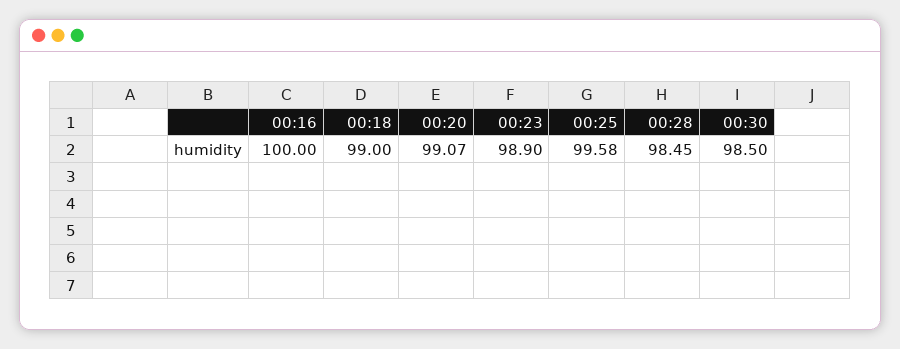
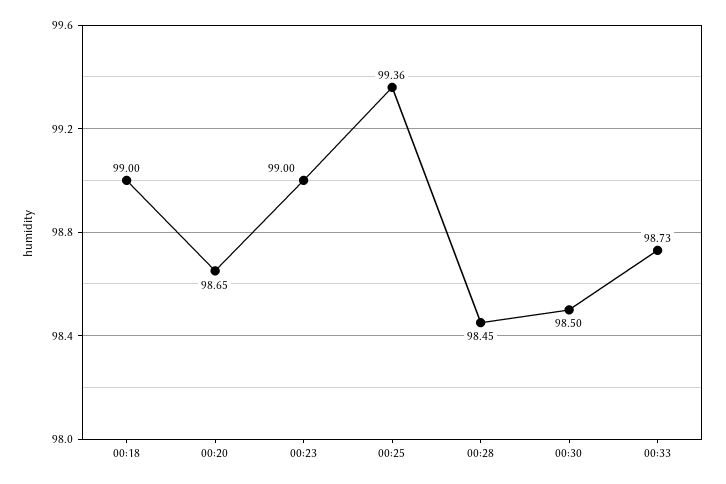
00:16: 100 -> none
00:20: 99.07 -> 98.65
00:23: 98.9 -> 99
00:25: 99.58 -> 99.36
00:33: none -> 98.73

